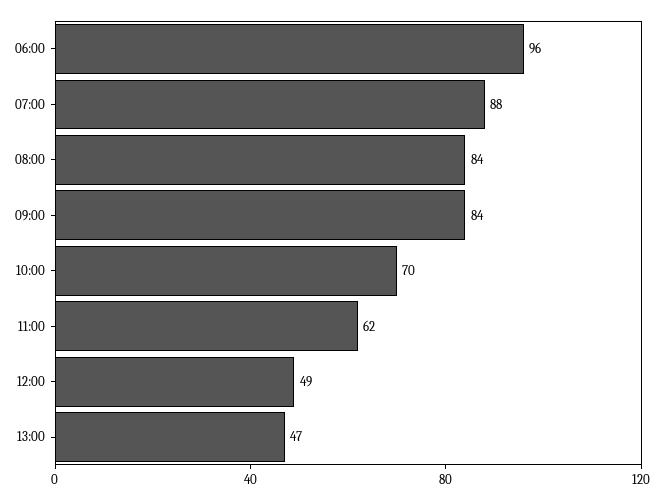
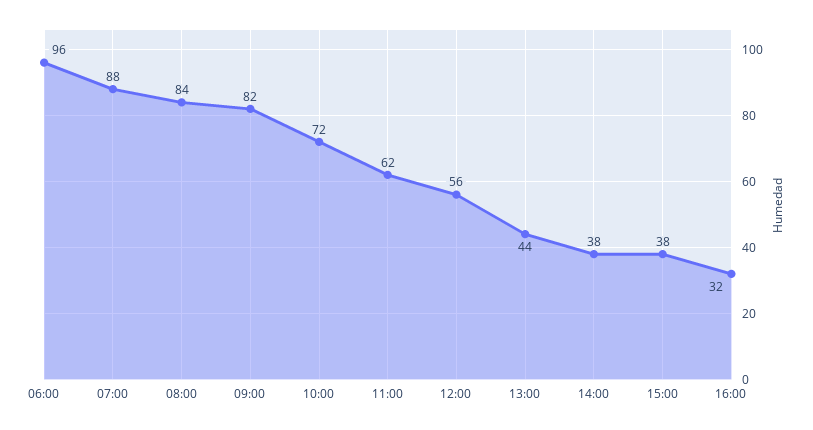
09:00: 84 -> 82
10:00: 70 -> 72
12:00: 49 -> 56
13:00: 47 -> 44
14:00: none -> 38
15:00: none -> 38
16:00: none -> 32

